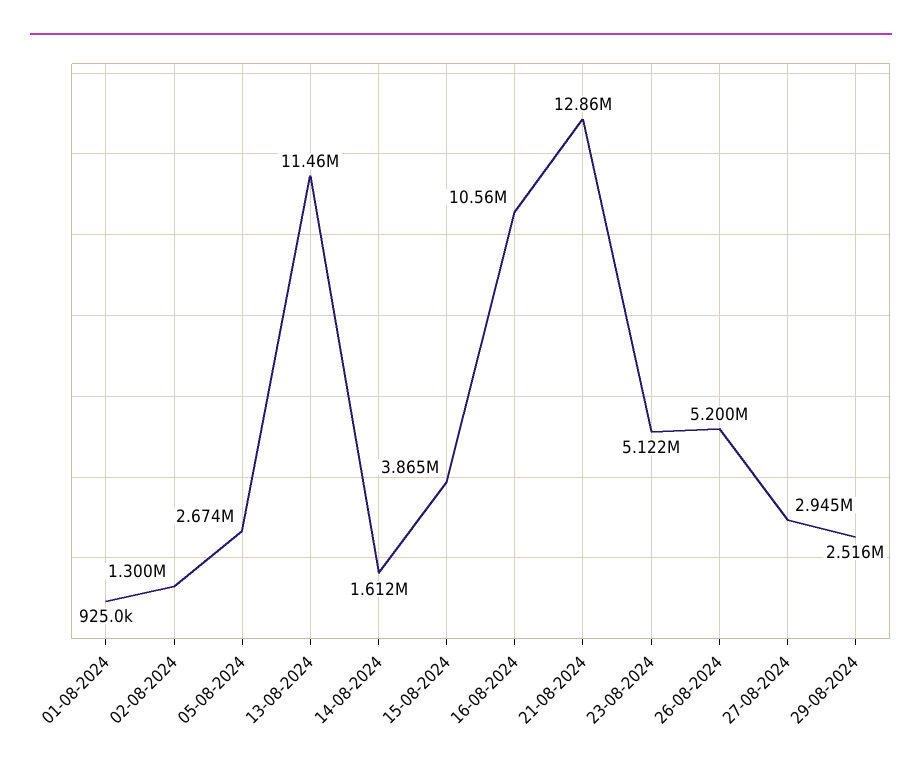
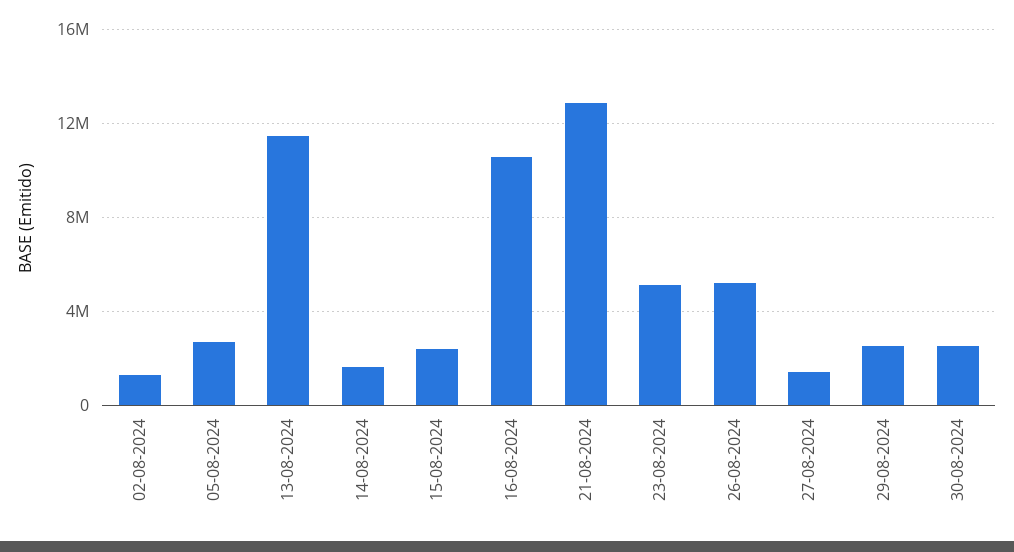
01-08-2024: 925000 -> none
15-08-2024: 3865000 -> 2500000
27-08-2024: 2945000 -> 1500000
30-08-2024: none -> 2500000

